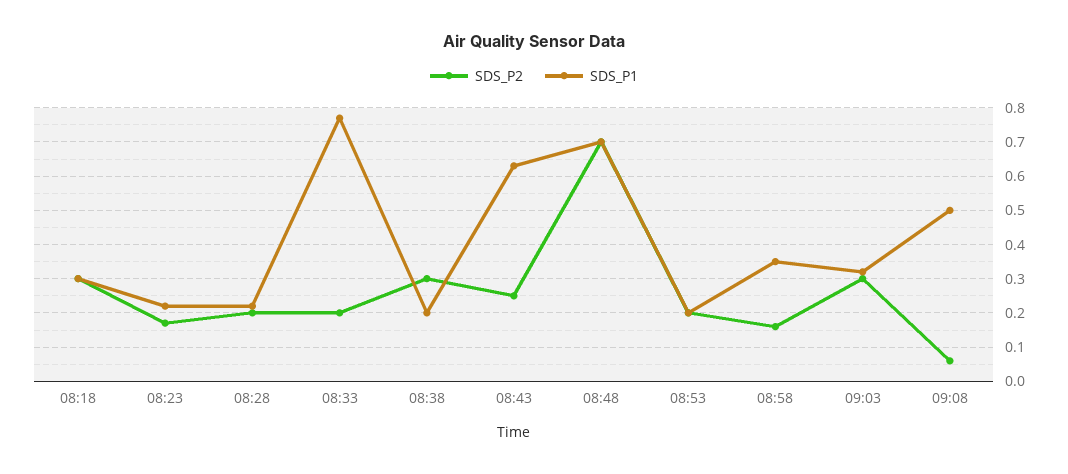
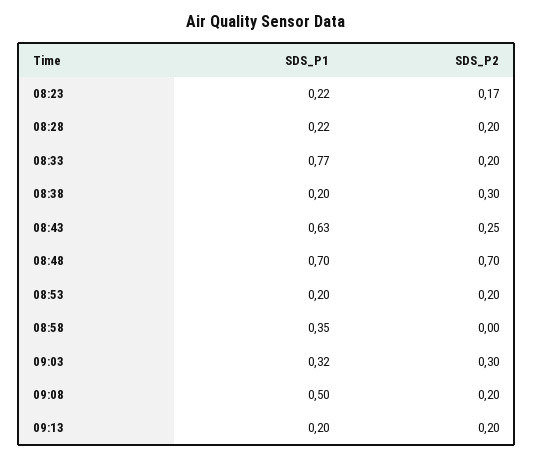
SDS_P2, 08:18: 0.3 -> none
SDS_P1, 08:18: 0.3 -> none
SDS_P2, 08:58: 0.15 -> 0
SDS_P2, 09:08: 0.05 -> 0.2
SDS_P1, 09:13: none -> 0.2
SDS_P2, 09:13: none -> 0.2

